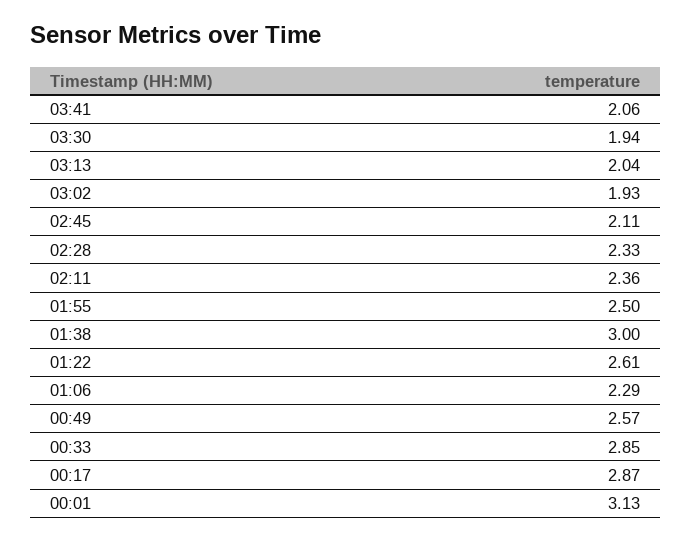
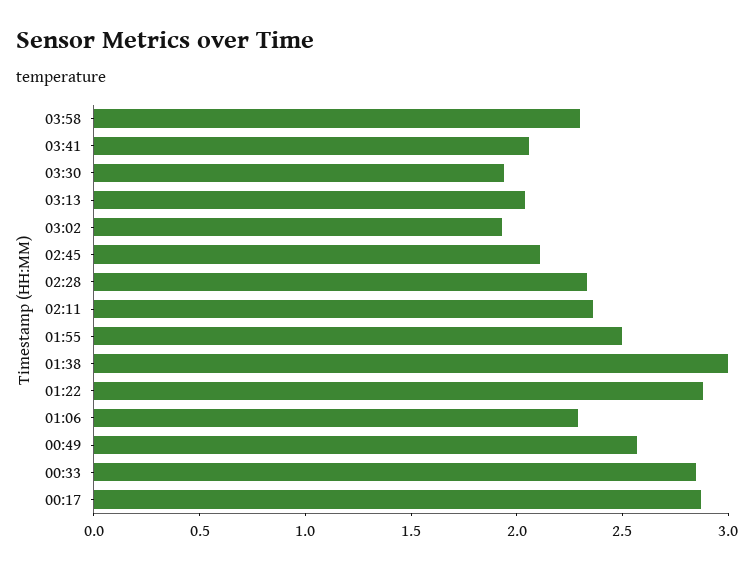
01:22: 2.61 -> 2.9
00:01: 3.13 -> none
03:58: none -> 2.3

